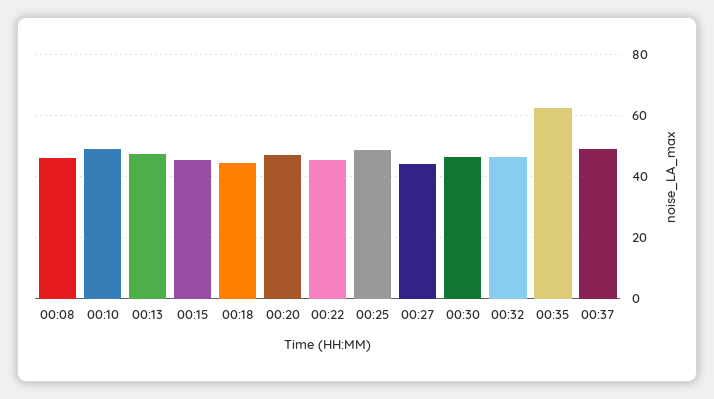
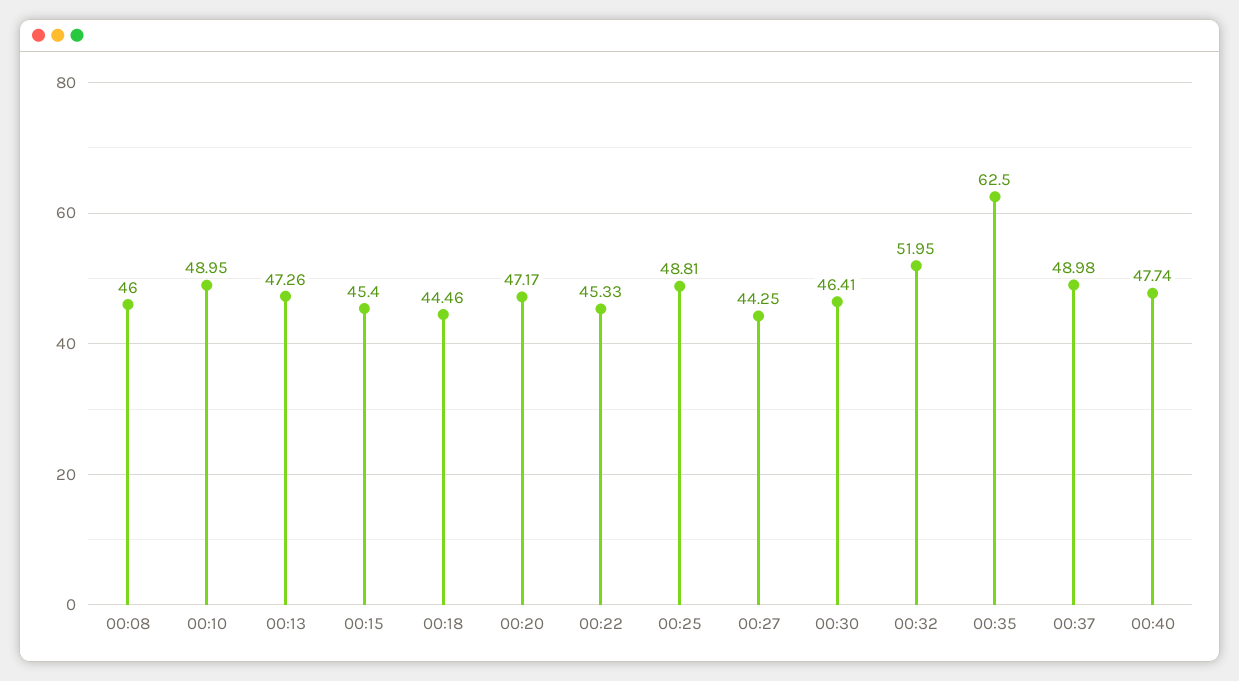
00:32: 46 -> 51.95
00:40: none -> 47.74

